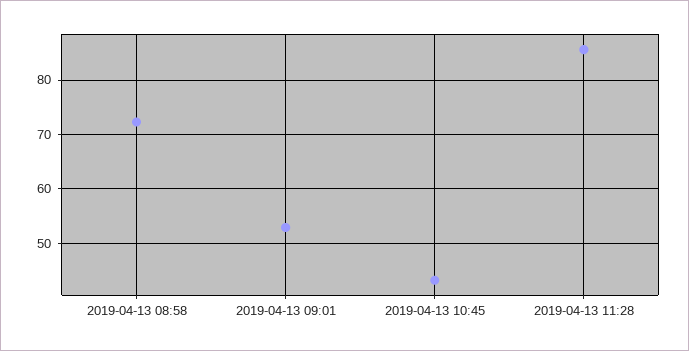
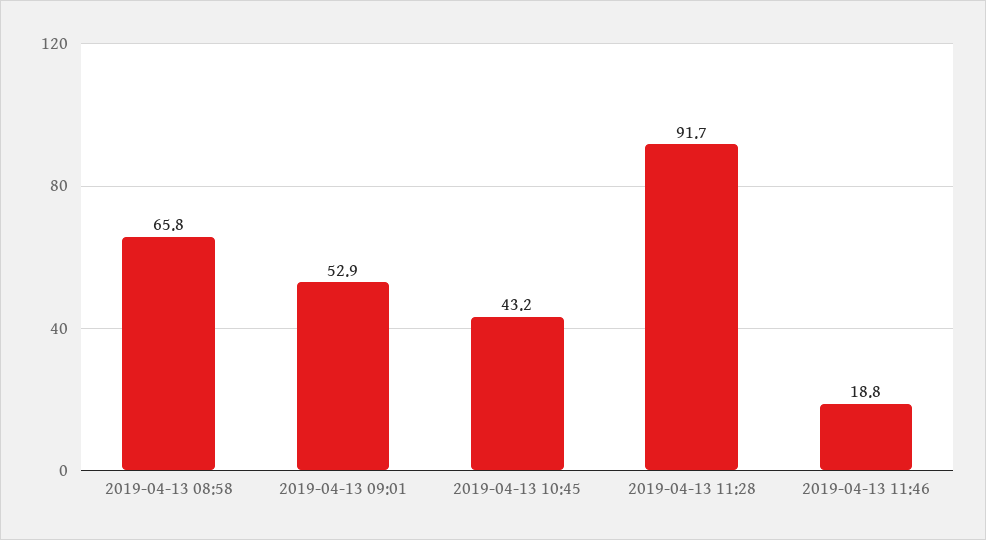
2019-04-13 08:58: 72 -> 65.8
2019-04-13 11:28: 86 -> 91.7
2019-04-13 11:46: none -> 18.8

